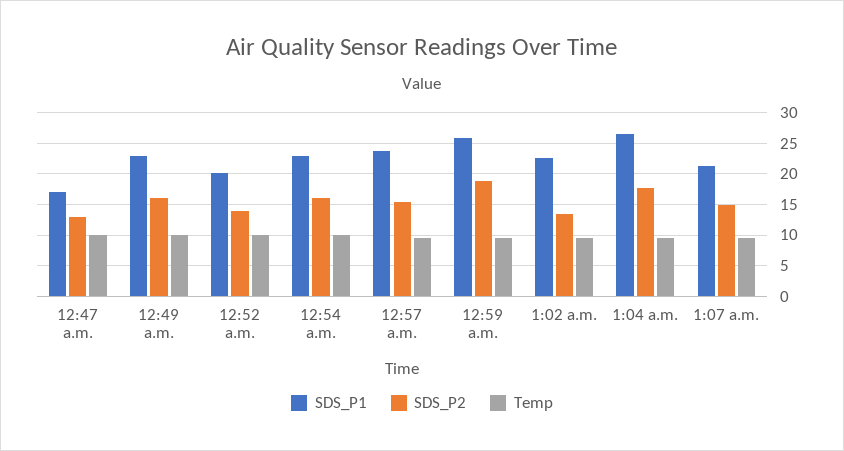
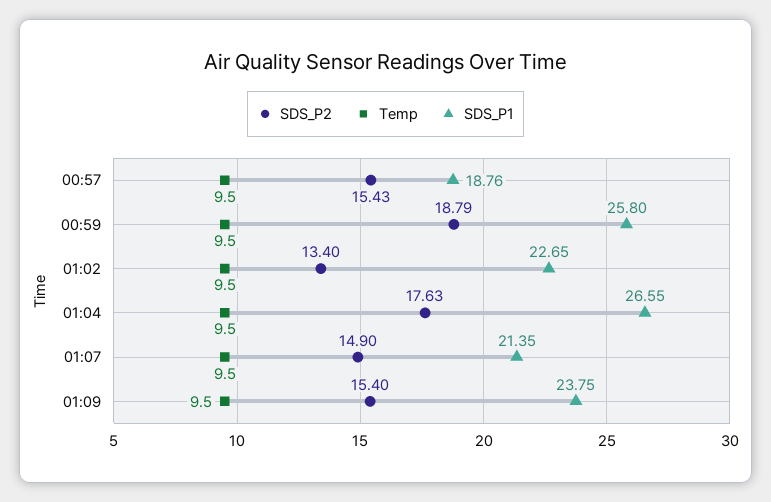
SDS_P1, 12:47 a.m.: 17 -> none
SDS_P2, 12:47 a.m.: 13 -> none
Temp, 12:47 a.m.: 10 -> none
SDS_P1, 12:49 a.m.: 23 -> none
SDS_P2, 12:49 a.m.: 16 -> none
Temp, 12:49 a.m.: 10 -> none
SDS_P1, 12:52 a.m.: 20 -> none
SDS_P2, 12:52 a.m.: 14 -> none
Temp, 12:52 a.m.: 10 -> none
SDS_P1, 12:54 a.m.: 23 -> none
SDS_P2, 12:54 a.m.: 16 -> none
Temp, 12:54 a.m.: 10 -> none
SDS_P1, 12:57 a.m.: 24 -> 18.76
SDS_P2, 01:09: none -> 15.4
Temp, 01:09: none -> 9.5
SDS_P1, 01:09: none -> 23.75

